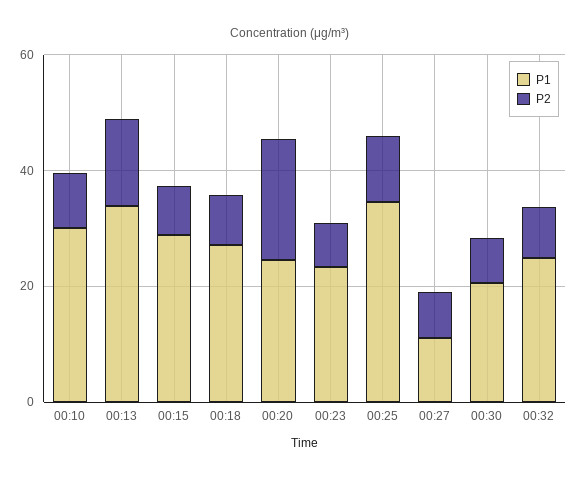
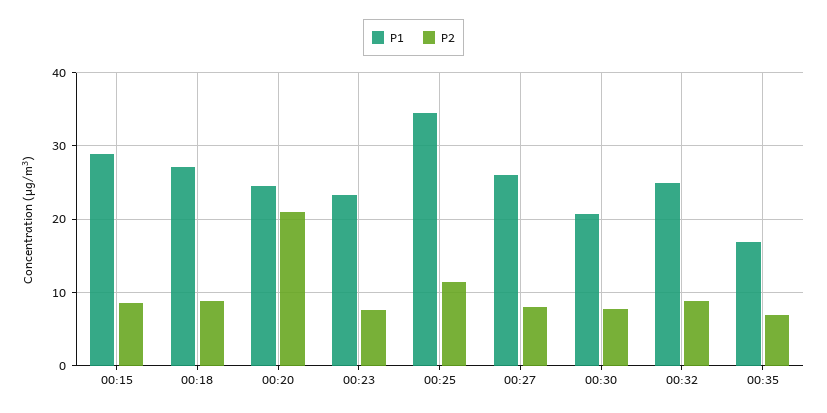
P1, 00:10: 30 -> none
P2, 00:10: 10 -> none
P1, 00:13: 35 -> none
P2, 00:13: 15 -> none
P1, 00:27: 10 -> 26
P1, 00:35: none -> 17
P2, 00:35: none -> 7

